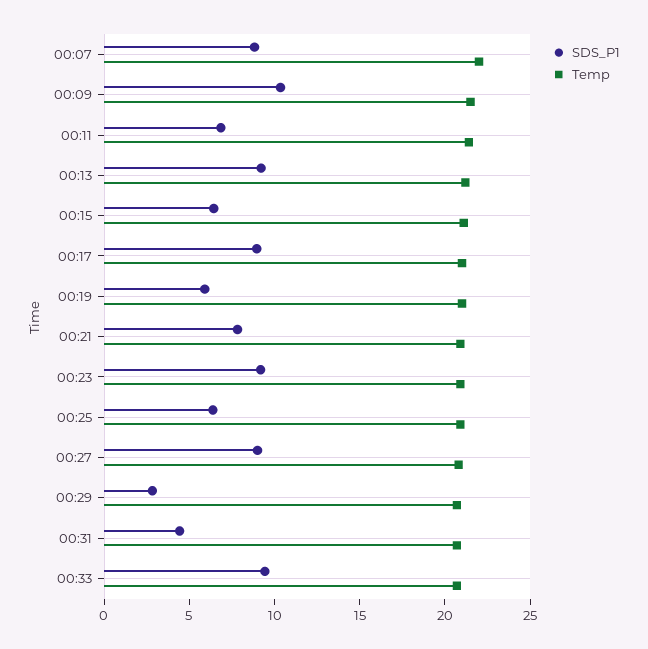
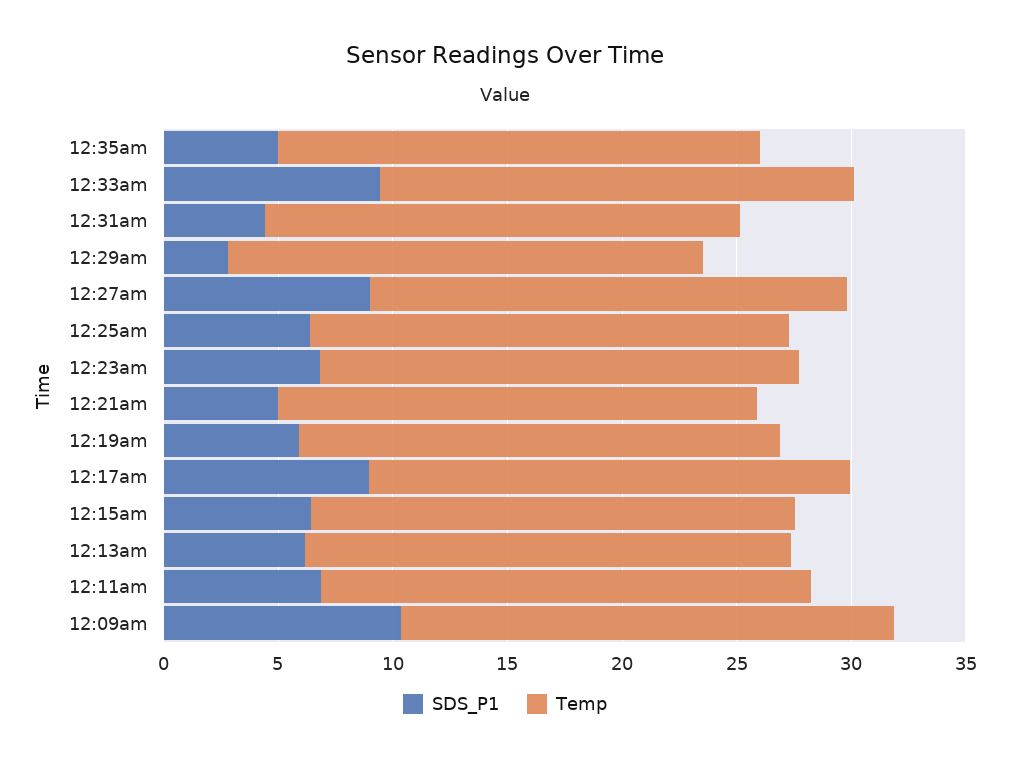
SDS_P1, 00:07: 9 -> none
Temp, 00:07: 22 -> none
SDS_P1, 00:13: 9 -> 6
SDS_P1, 00:21: 8 -> 5
SDS_P1, 00:23: 9 -> 7
SDS_P1, 12:35am: none -> 5
Temp, 12:35am: none -> 21

